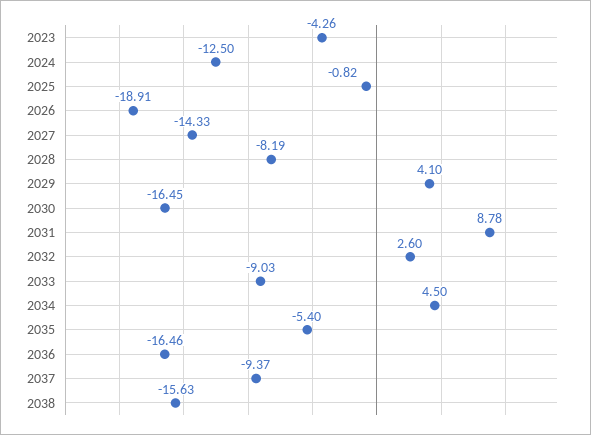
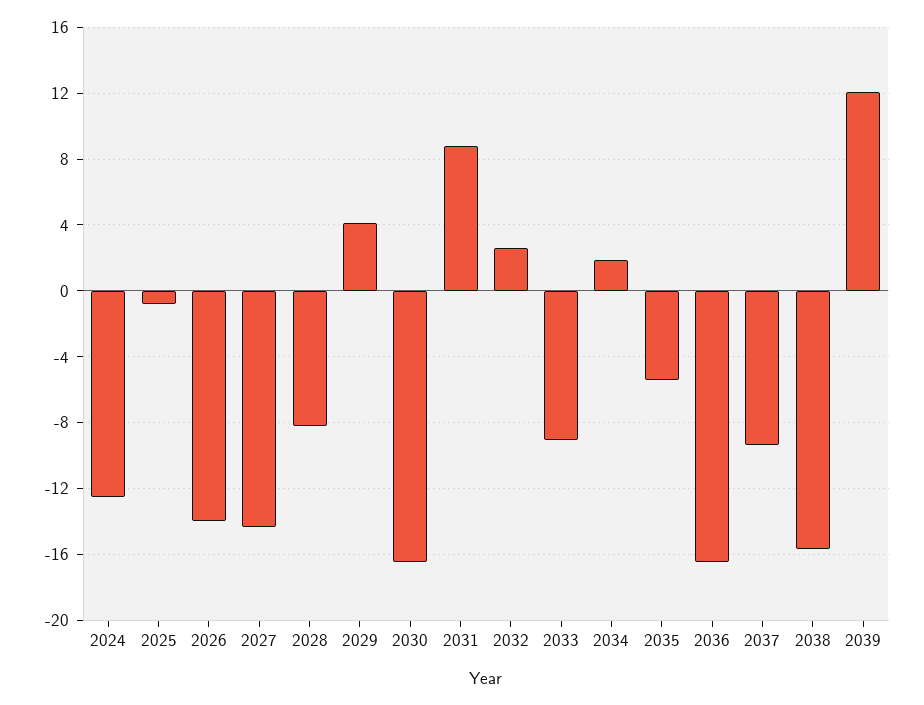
2023: -4.26 -> none
2026: -18.91 -> -14
2034: 4.5 -> 2
2039: none -> 12

